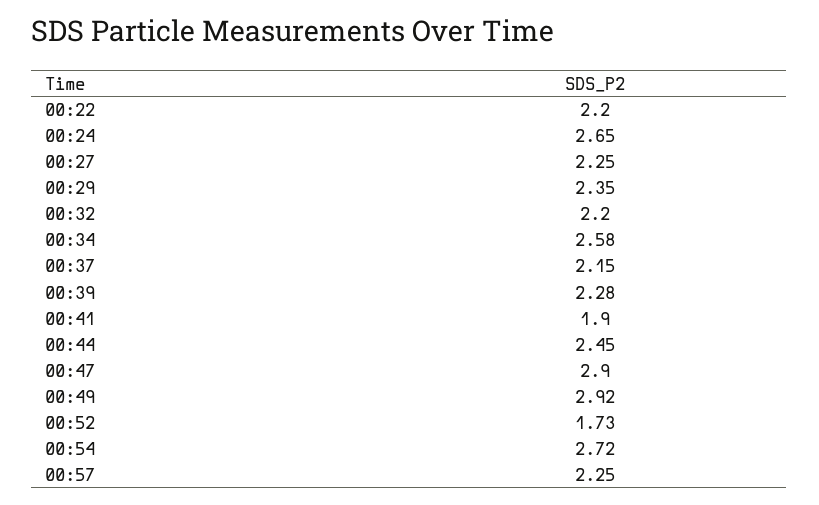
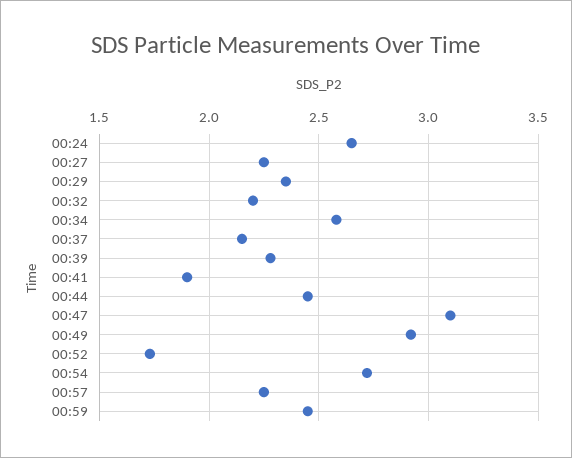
00:22: 2.2 -> none
00:47: 2.9 -> 3.1
00:59: none -> 2.45

